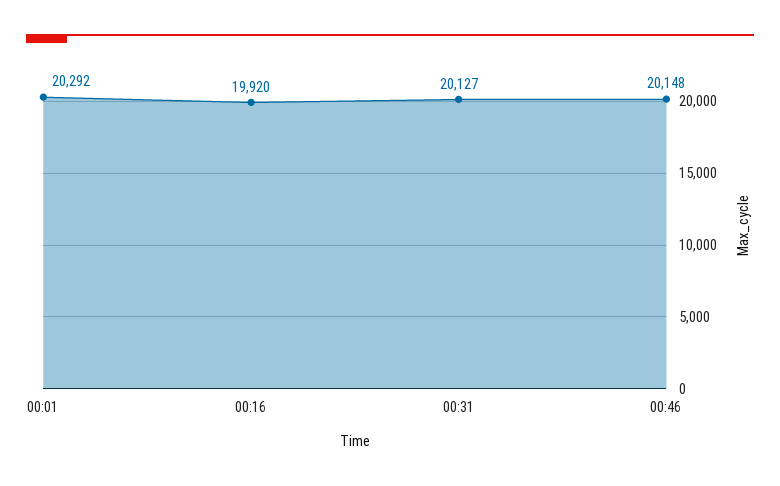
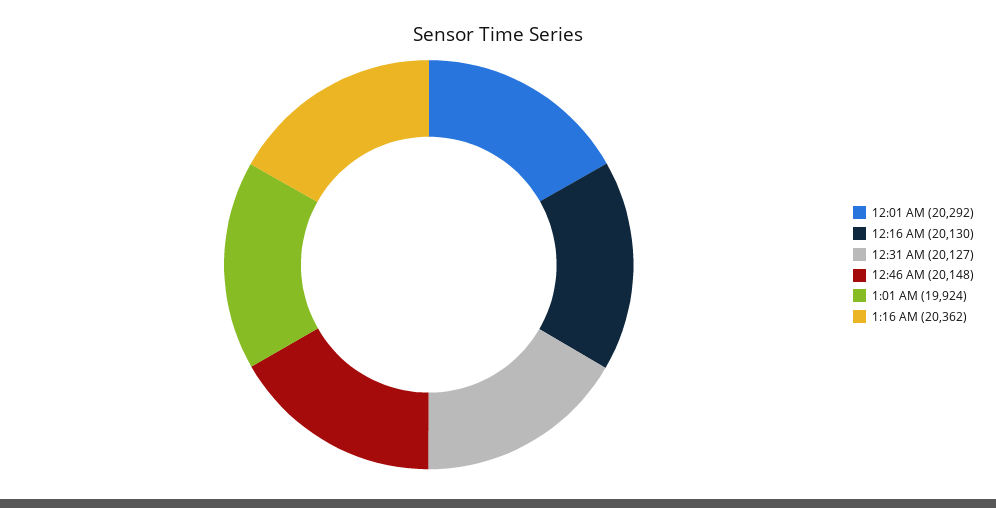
00:16: 19920 -> 20130
1:01 AM: none -> 19924
1:16 AM: none -> 20362

